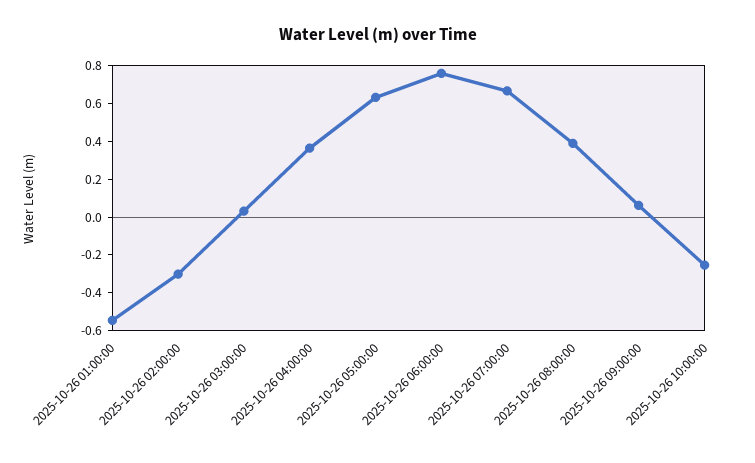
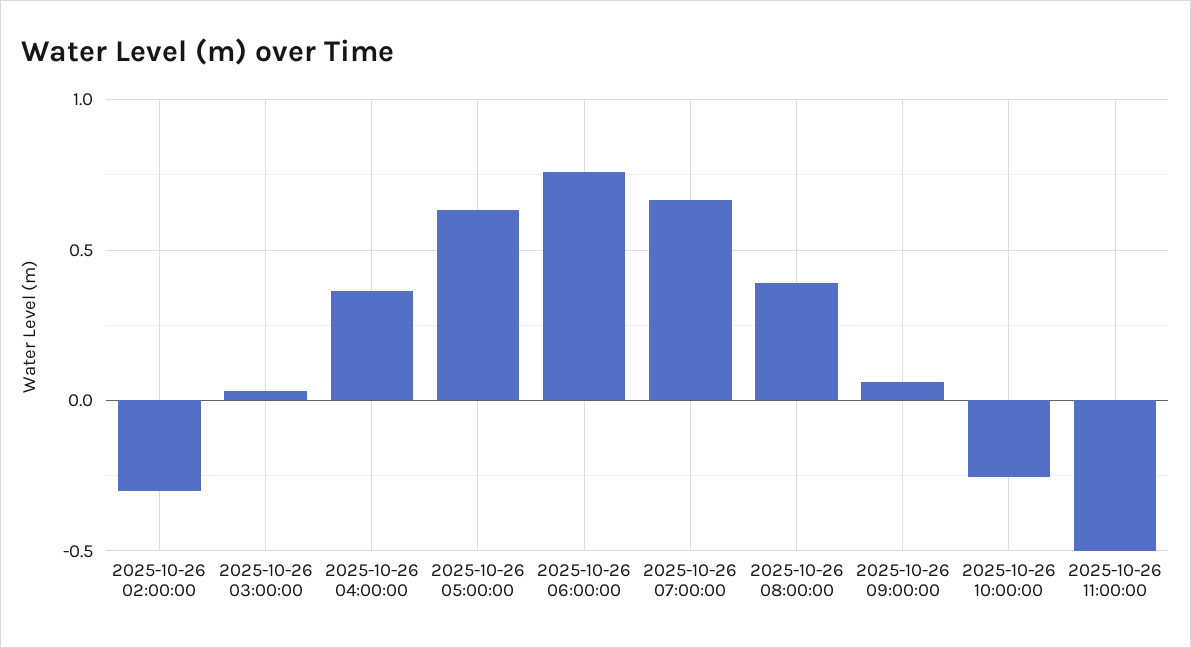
2025-10-26 01:00:00: -0.55 -> none
2025-10-26 11:00:00: none -> -0.5

